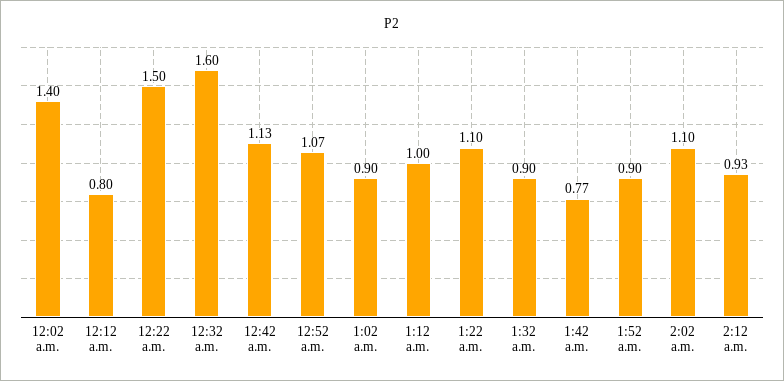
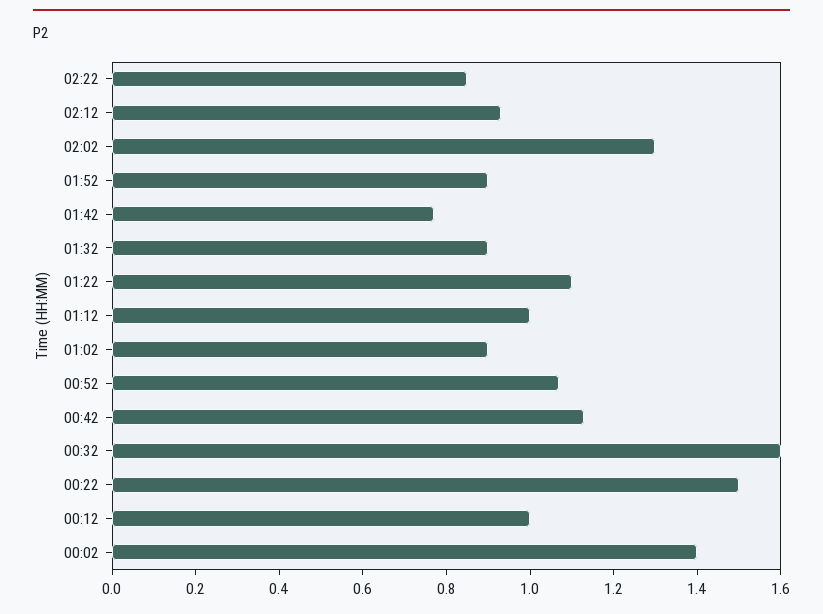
12:12 a.m.: 0.8 -> 1
2:02 a.m.: 1.1 -> 1.3
02:22: none -> 0.85

